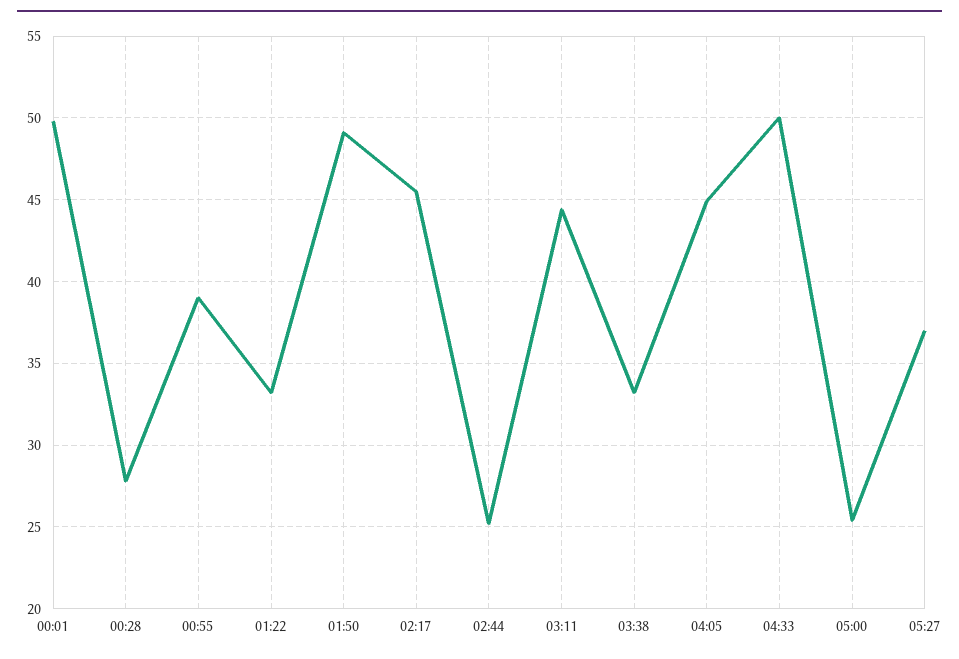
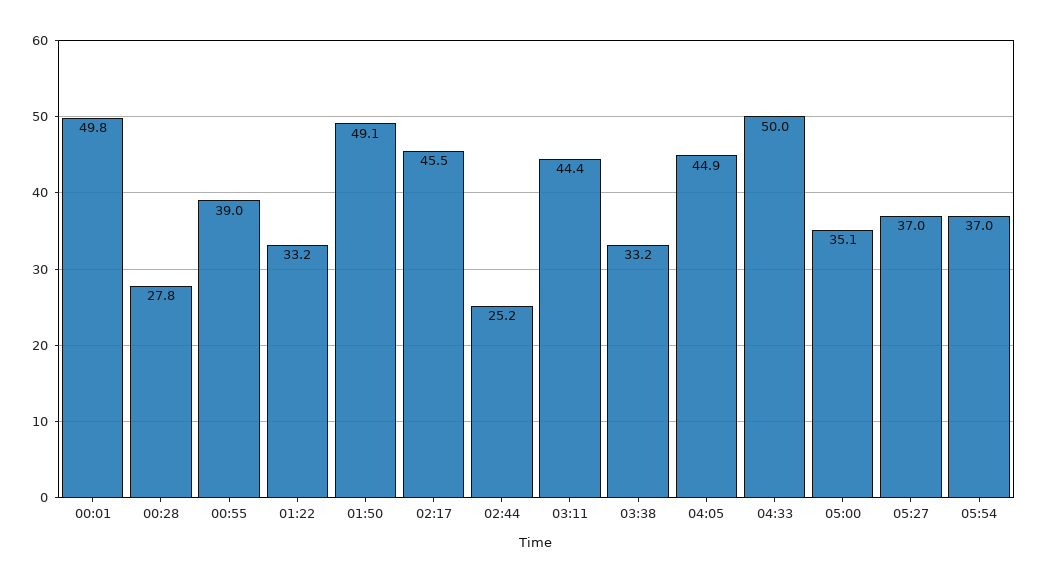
05:00: 25.5 -> 35.1
05:54: none -> 37

